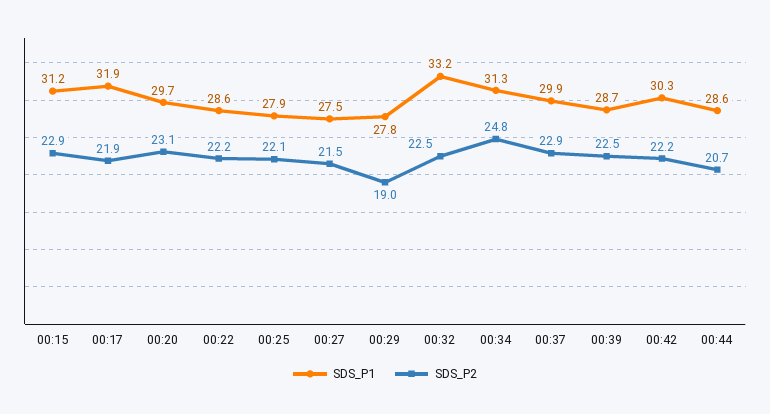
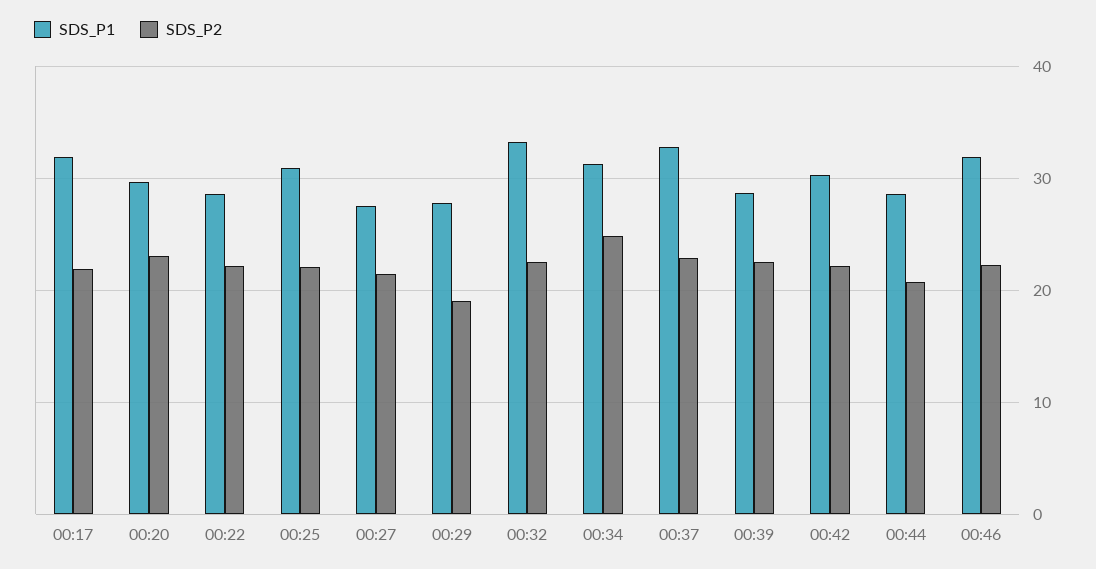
SDS_P1, 00:15: 31.2 -> none
SDS_P2, 00:15: 22.9 -> none
SDS_P1, 00:25: 27.9 -> 31
SDS_P1, 00:37: 29.9 -> 33
SDS_P1, 00:46: none -> 32
SDS_P2, 00:46: none -> 22

